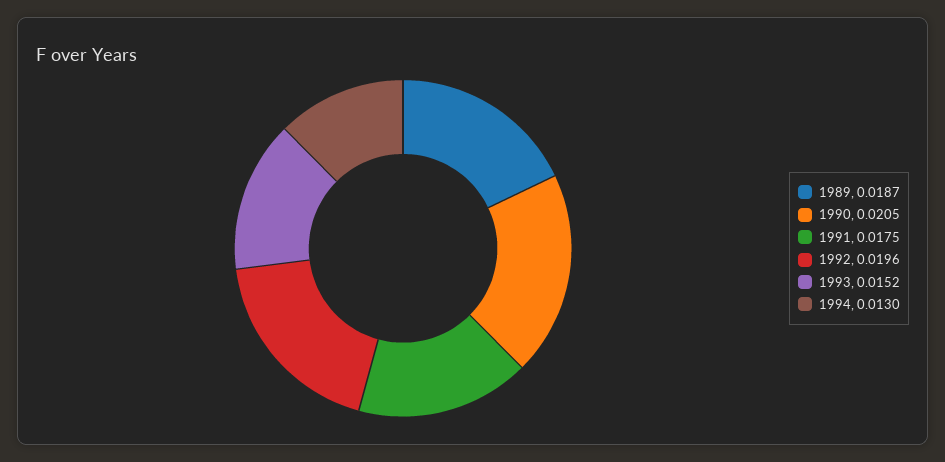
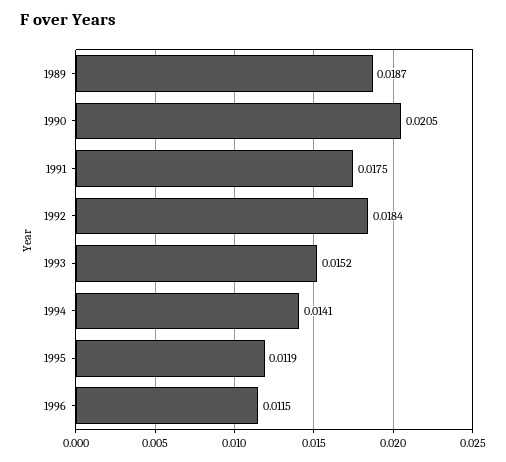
1992: 0.0196 -> 0.0184
1994: 0.013 -> 0.0141
1995: none -> 0.0119
1996: none -> 0.0115

